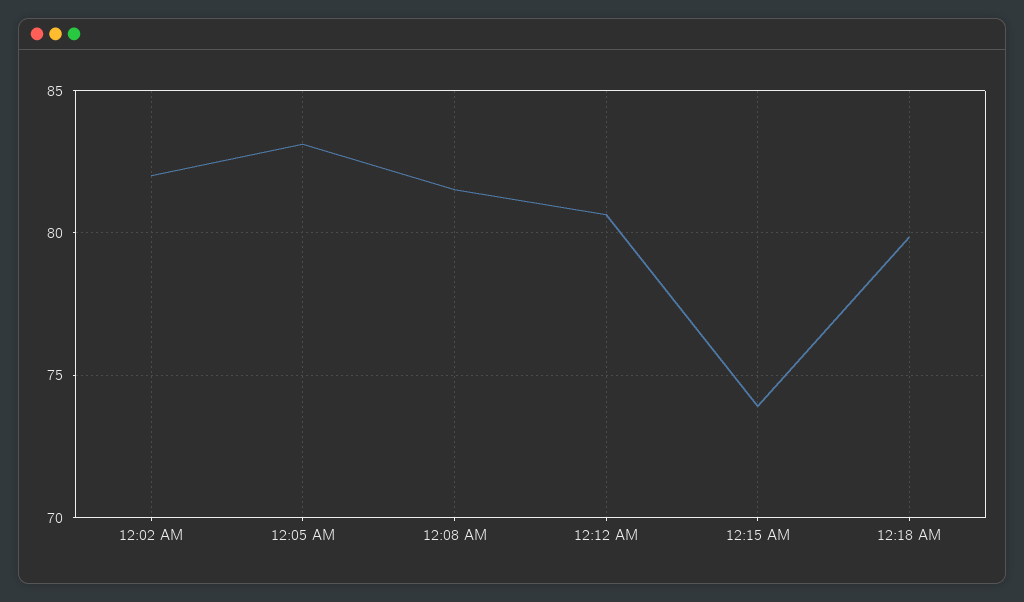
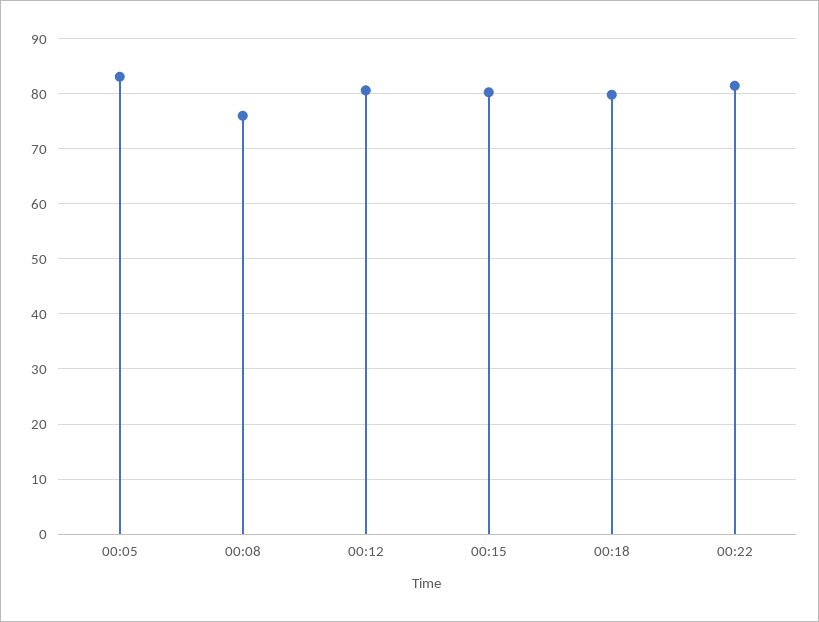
12:02 AM: 82 -> none
12:08 AM: 81.5 -> 76
12:15 AM: 74 -> 80
00:22: none -> 82

